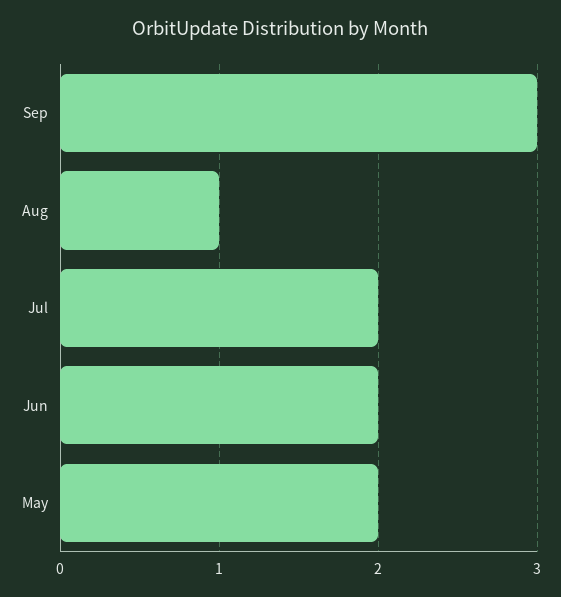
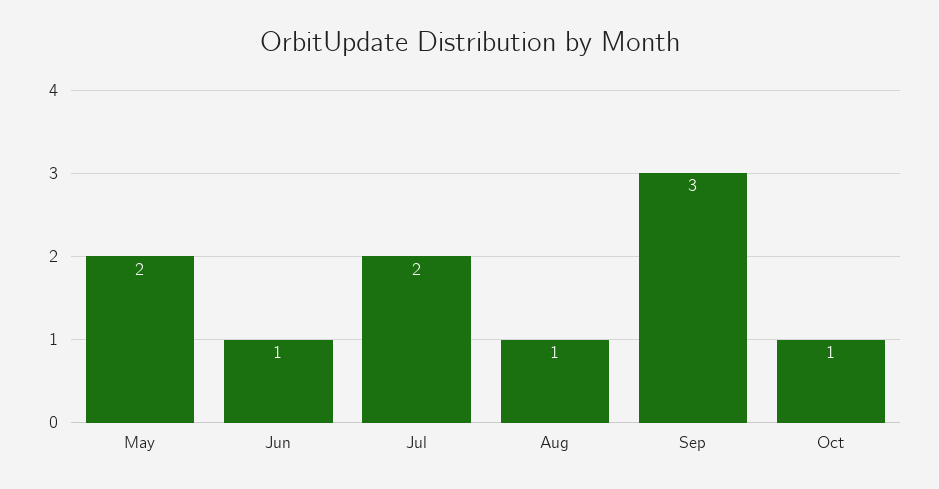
Jun: 2 -> 1
Oct: none -> 1

